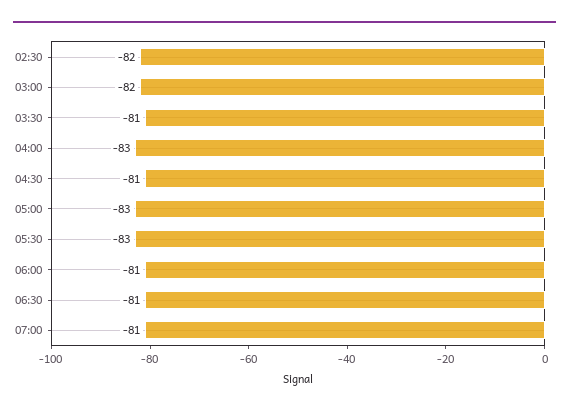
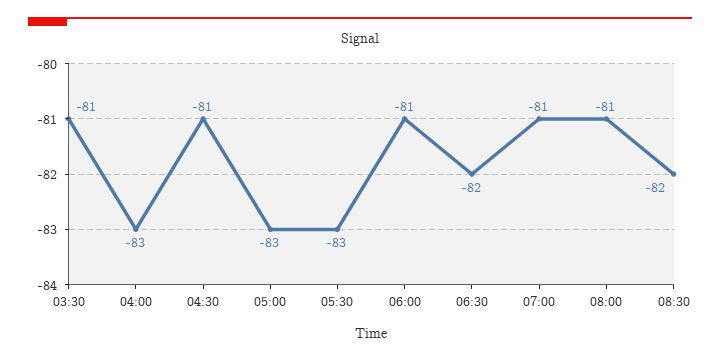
02:30: -82 -> none
03:00: -82 -> none
06:30: -81 -> -82
08:00: none -> -81
08:30: none -> -82

